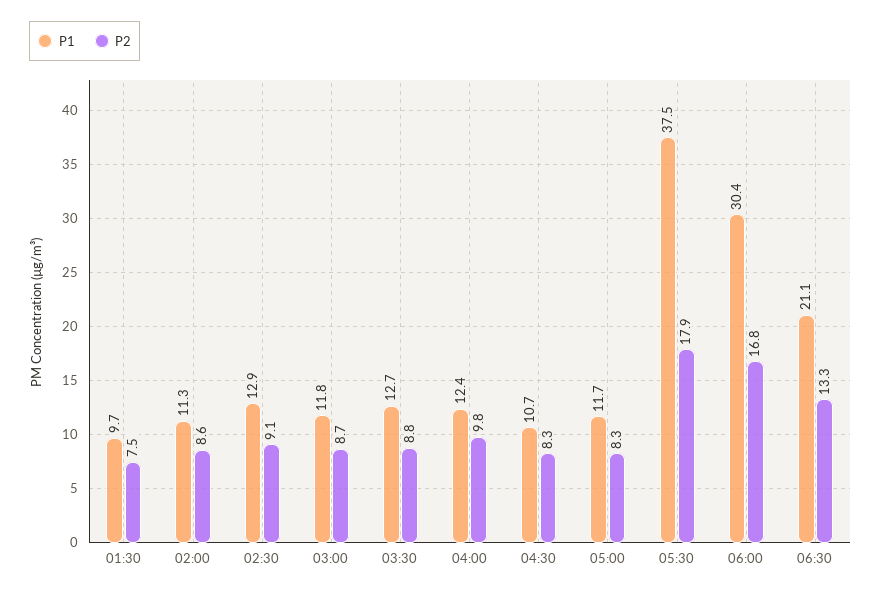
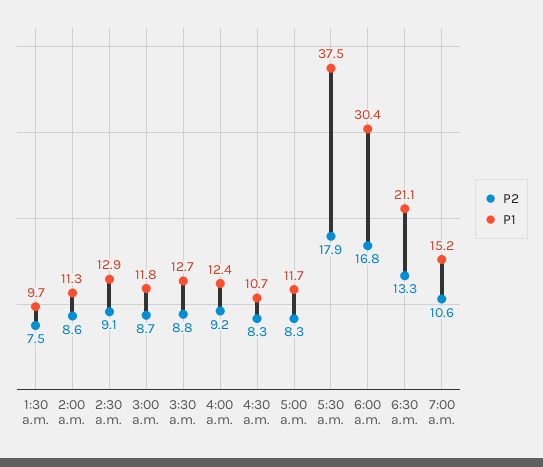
P2, 04:00: 9.8 -> 9.2
P2, 7:00 a.m.: none -> 10.6
P1, 7:00 a.m.: none -> 15.2

